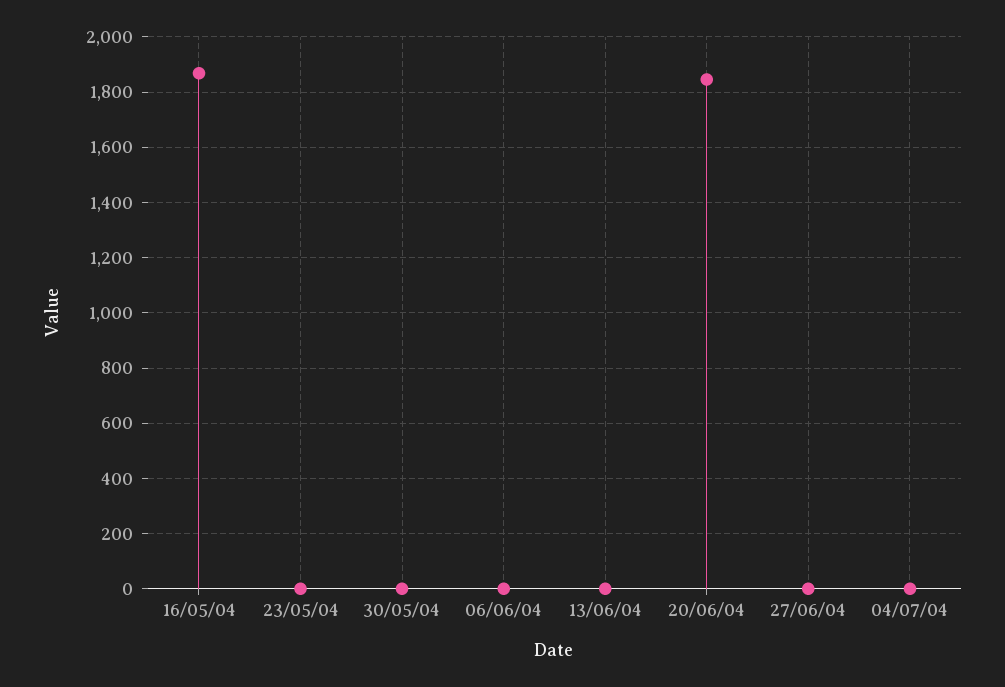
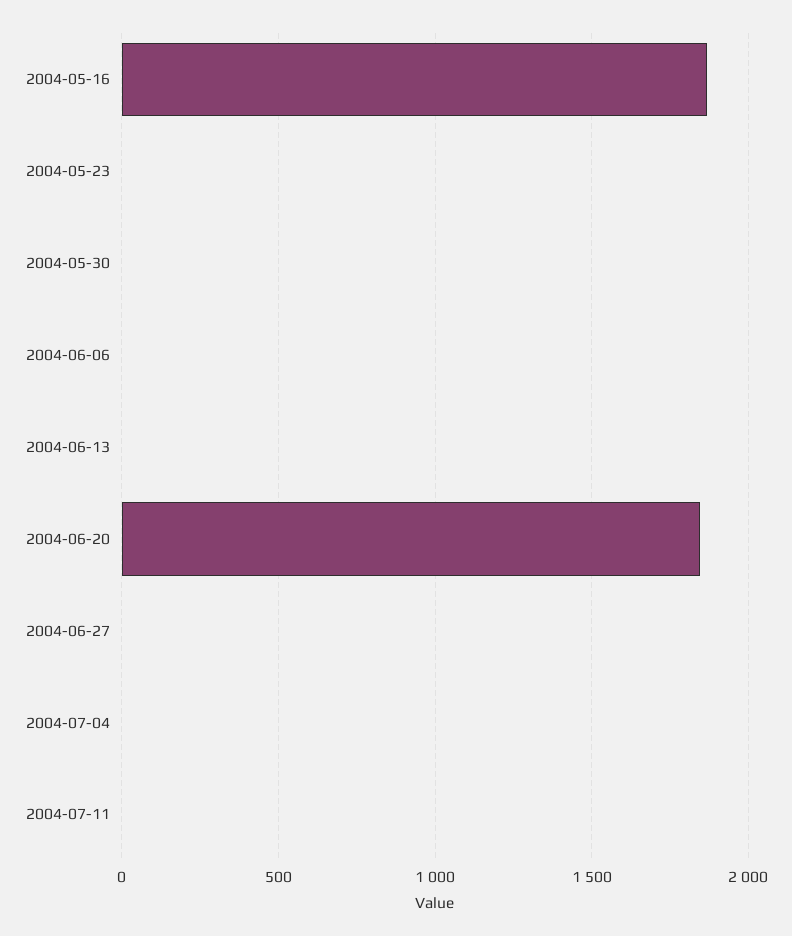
2004-07-11: none -> 0

